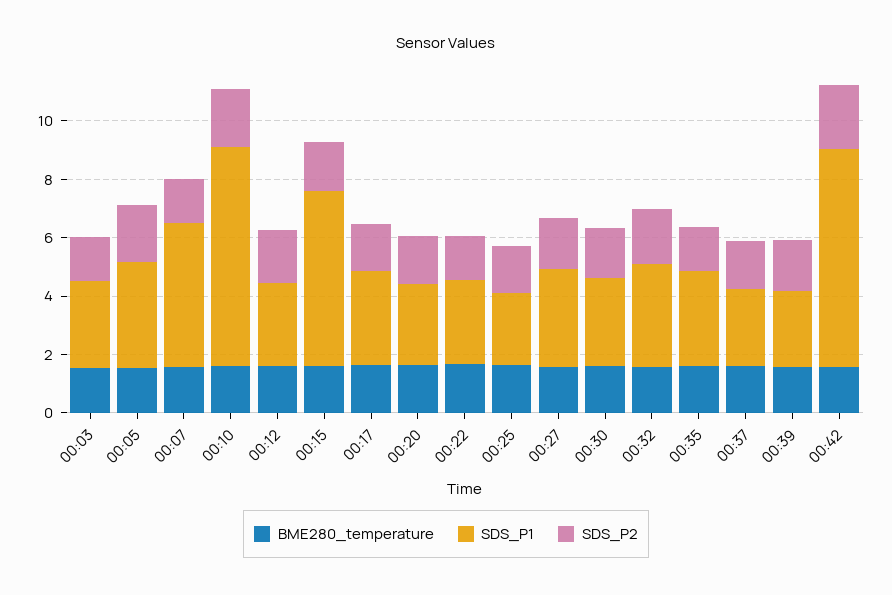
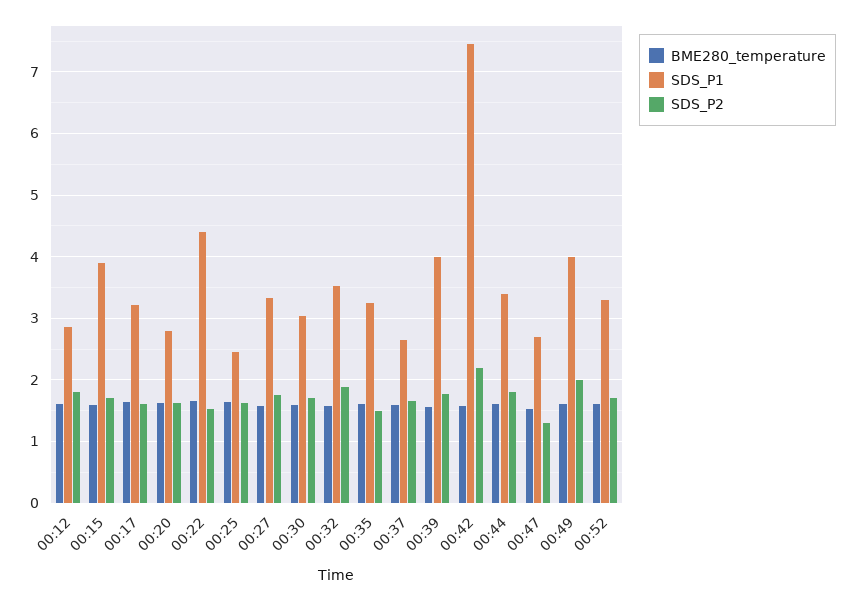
BME280_temperature, 00:03: 1.5 -> none
SDS_P1, 00:03: 3 -> none
SDS_P2, 00:03: 1.5 -> none
BME280_temperature, 00:05: 1.5 -> none
SDS_P1, 00:05: 3.5 -> none
SDS_P2, 00:05: 2 -> none
BME280_temperature, 00:07: 1.5 -> none
SDS_P1, 00:07: 5 -> none
SDS_P2, 00:07: 1.5 -> none
BME280_temperature, 00:10: 1.5 -> none
SDS_P1, 00:10: 7.5 -> none
SDS_P2, 00:10: 2 -> none
SDS_P1, 00:15: 6 -> 3.9
SDS_P1, 00:22: 3 -> 4.4
SDS_P1, 00:39: 2.5 -> 4
BME280_temperature, 00:44: none -> 1.6
SDS_P1, 00:44: none -> 3.4
SDS_P2, 00:44: none -> 1.8
BME280_temperature, 00:47: none -> 1.5
SDS_P1, 00:47: none -> 2.7
SDS_P2, 00:47: none -> 1.3
BME280_temperature, 00:49: none -> 1.6
SDS_P1, 00:49: none -> 4
SDS_P2, 00:49: none -> 2
BME280_temperature, 00:52: none -> 1.6
SDS_P1, 00:52: none -> 3.3
SDS_P2, 00:52: none -> 1.7

